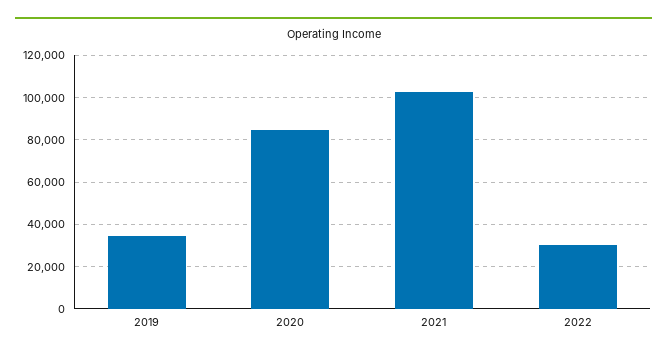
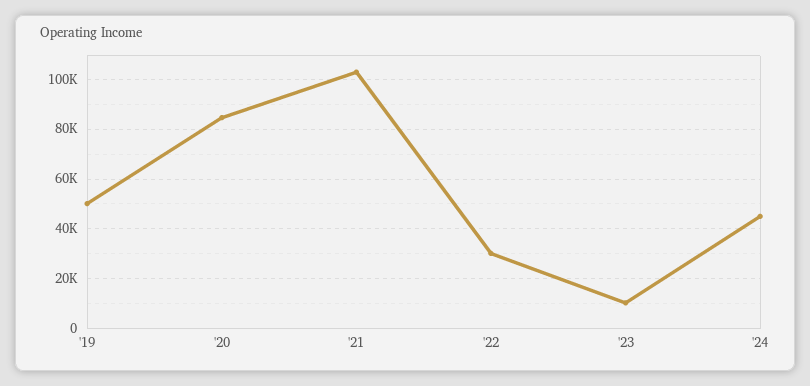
2019: 35000 -> 50000
'23: none -> 10000
'24: none -> 45000

